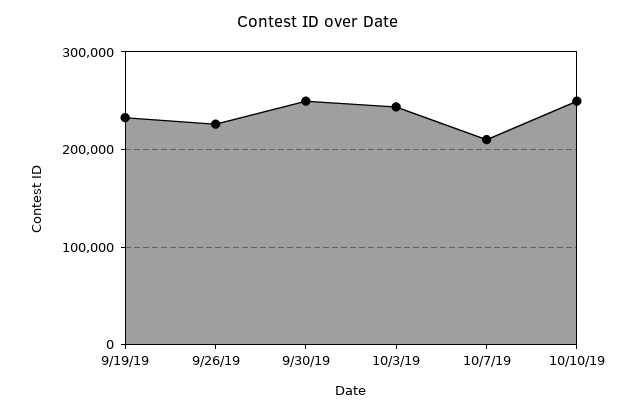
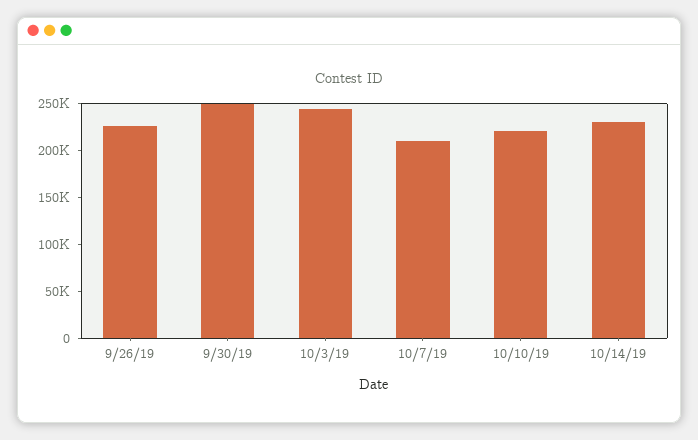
9/19/19: 230000 -> none
10/10/19: 250000 -> 220000
10/14/19: none -> 230000

